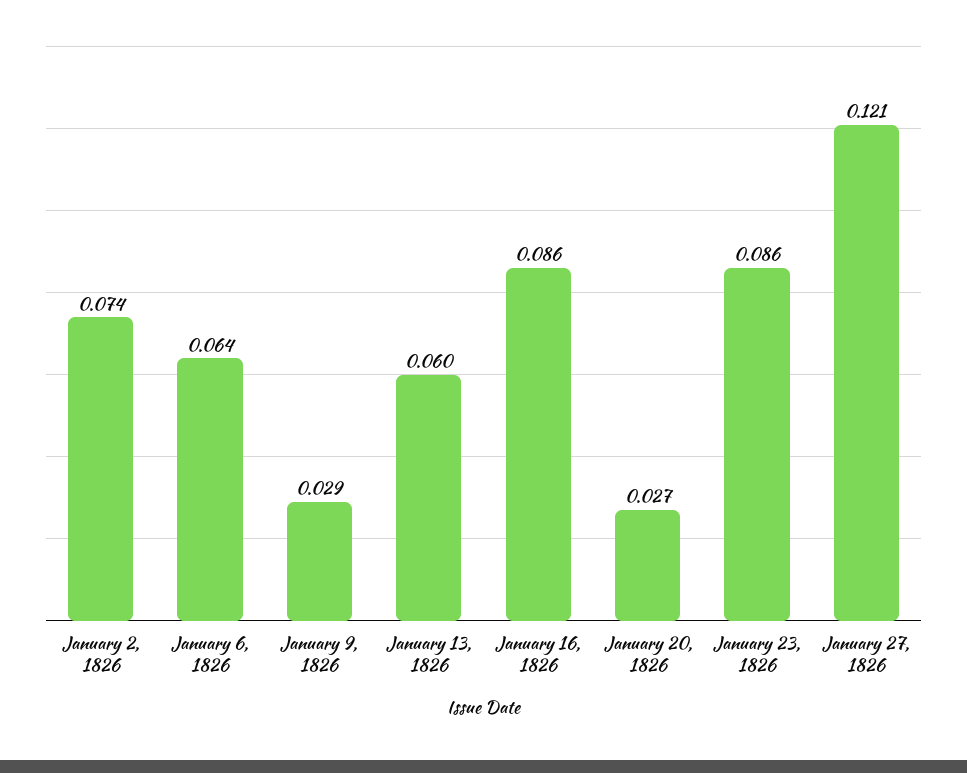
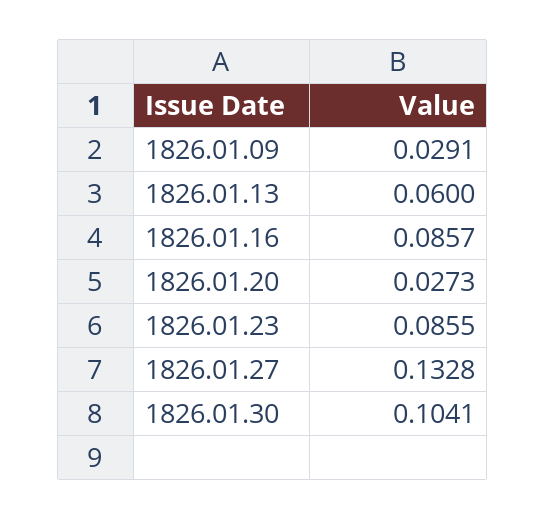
January 2, 1826: 0.074 -> none
January 6, 1826: 0.064 -> none
January 27, 1826: 0.121 -> 0.1328
1826.01.30: none -> 0.1041

